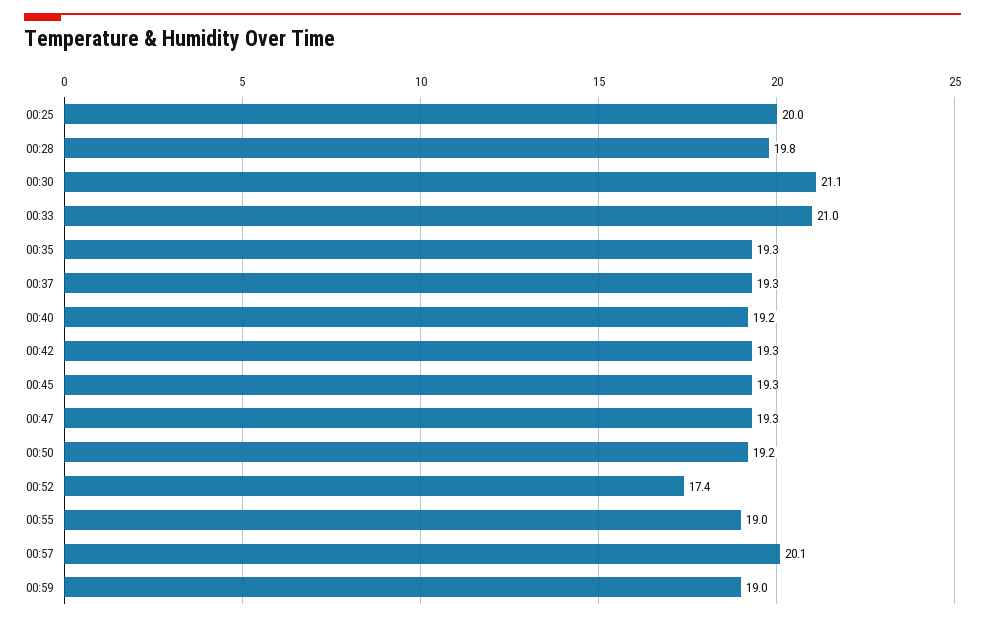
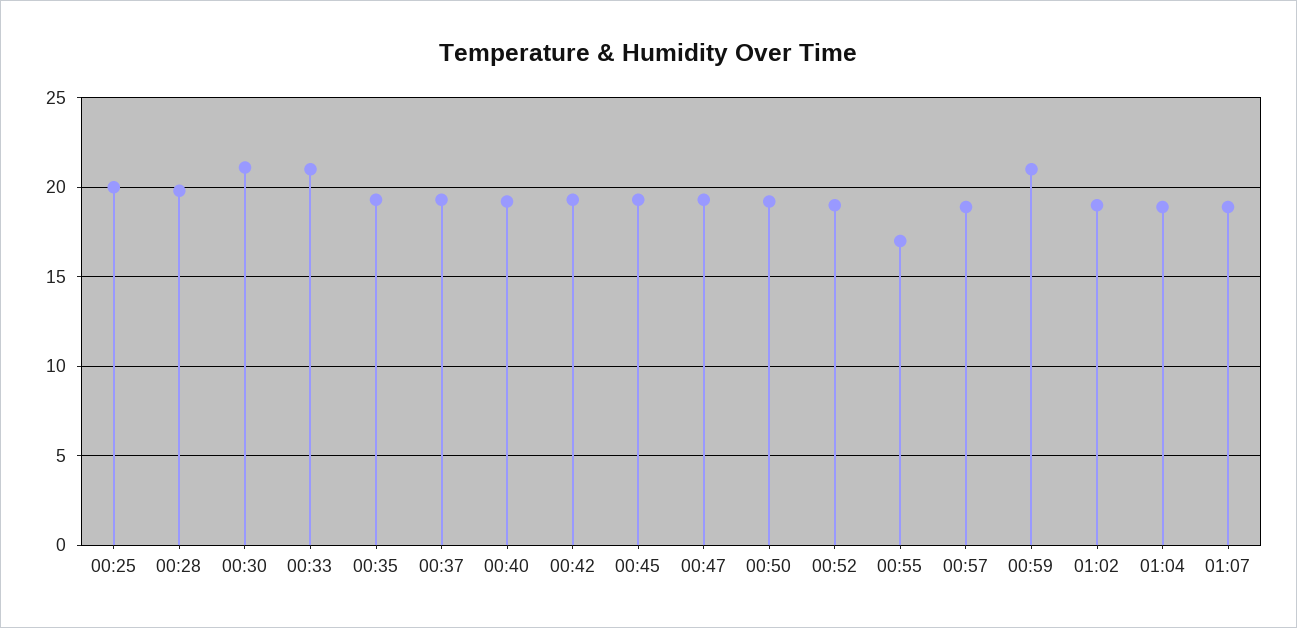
00:52: 17.4 -> 19
00:55: 19 -> 17
00:57: 20.1 -> 19
00:59: 19 -> 21
01:02: none -> 19
01:04: none -> 19
01:07: none -> 19

